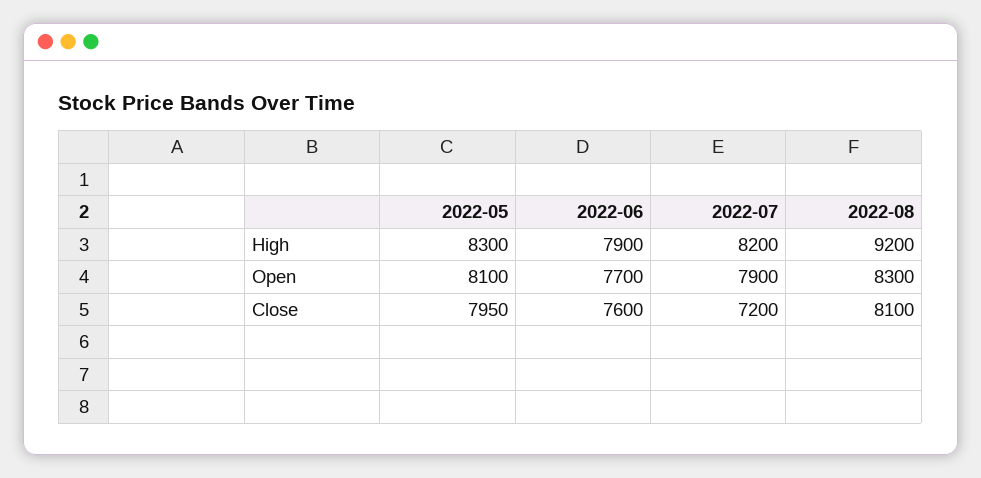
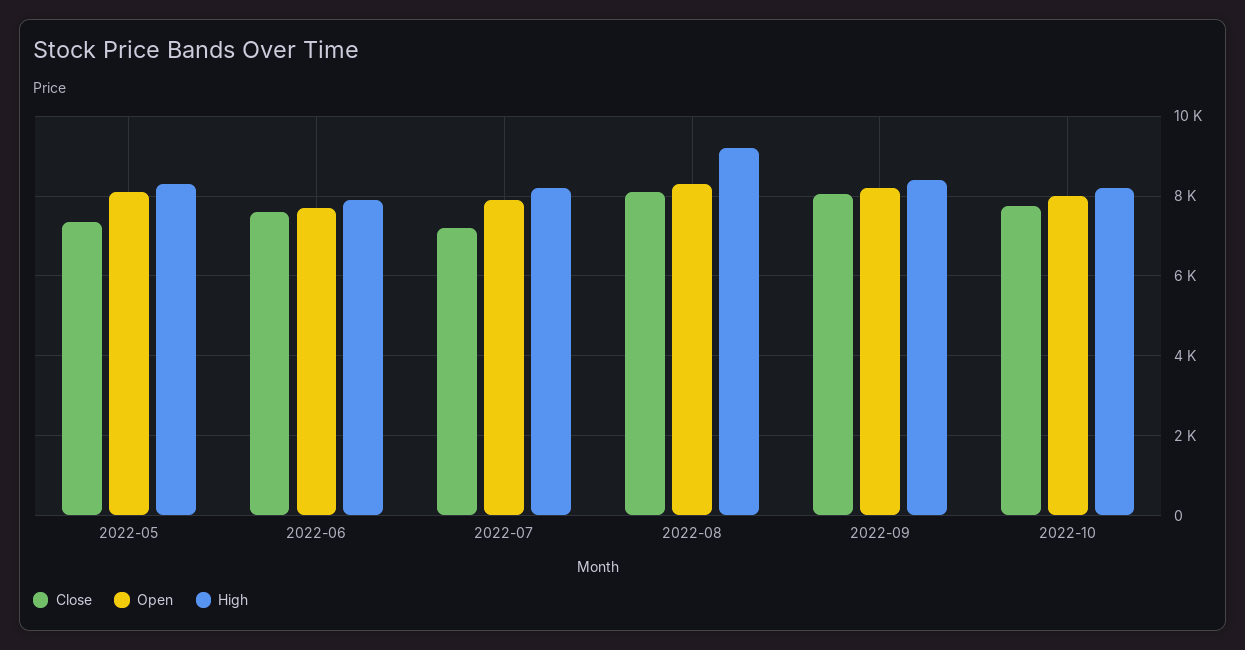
Close, 2022-05: 7950 -> 7400
Close, 2022-09: none -> 8000
Open, 2022-09: none -> 8200
High, 2022-09: none -> 8400
Close, 2022-10: none -> 7800
Open, 2022-10: none -> 8000
High, 2022-10: none -> 8200

